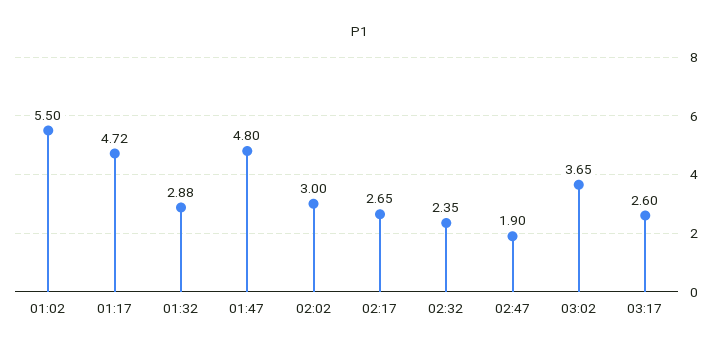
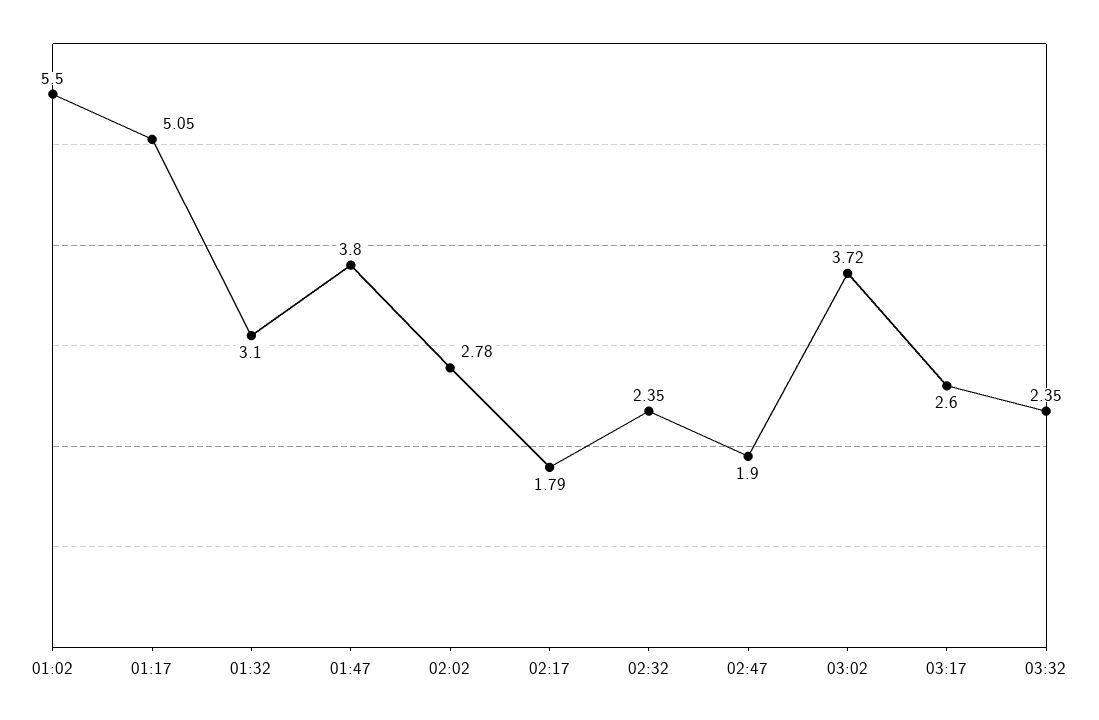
01:17: 4.72 -> 5.05
01:32: 2.88 -> 3.1
01:47: 4.8 -> 3.8
02:02: 3 -> 2.78
02:17: 2.65 -> 1.79
03:02: 3.65 -> 3.72
03:32: none -> 2.35

